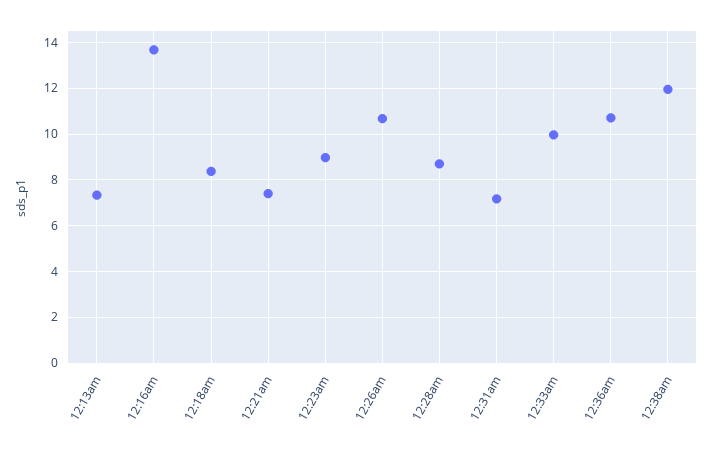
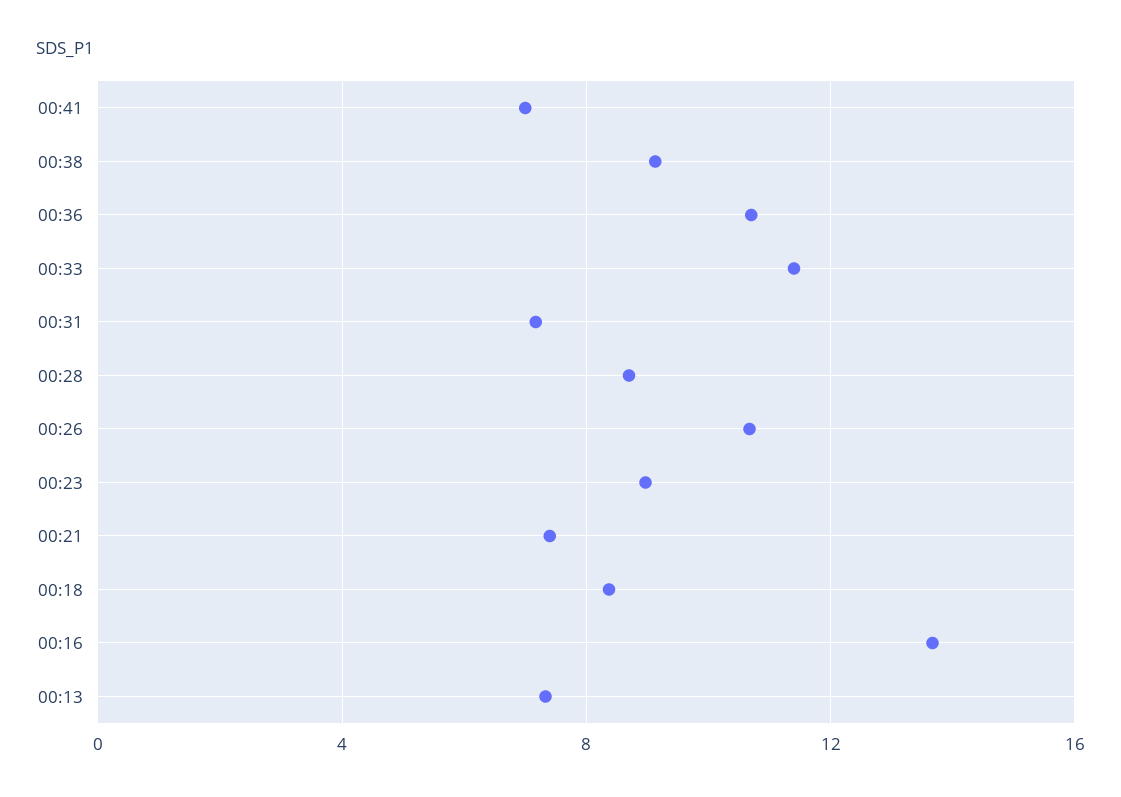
12:33am: 10 -> 11.5
12:38am: 12 -> 9
00:41: none -> 7

